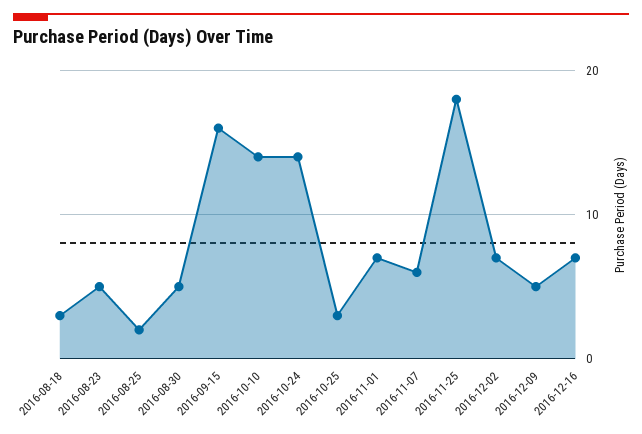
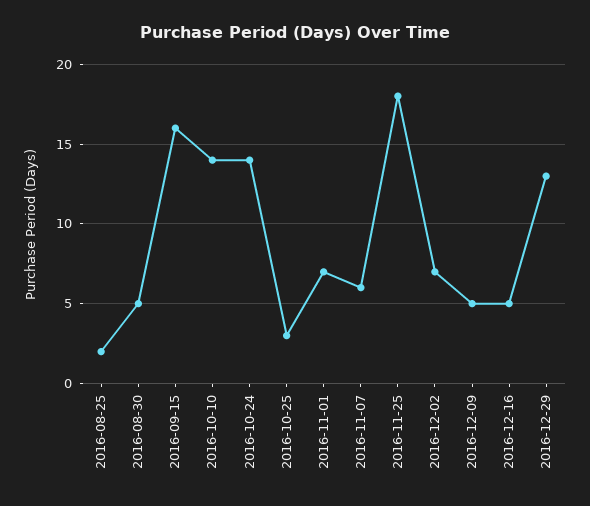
2016-08-18: 3 -> none
2016-08-23: 5 -> none
2016-12-16: 7 -> 5
2016-12-29: none -> 13

